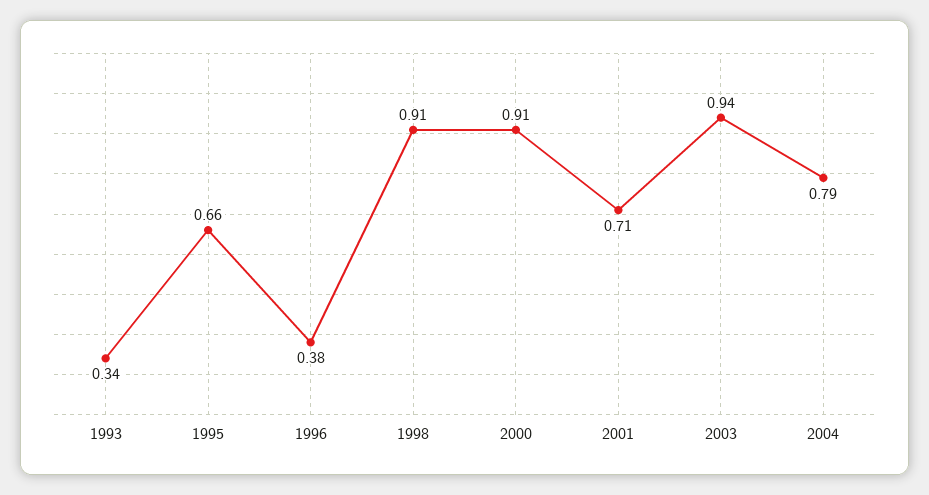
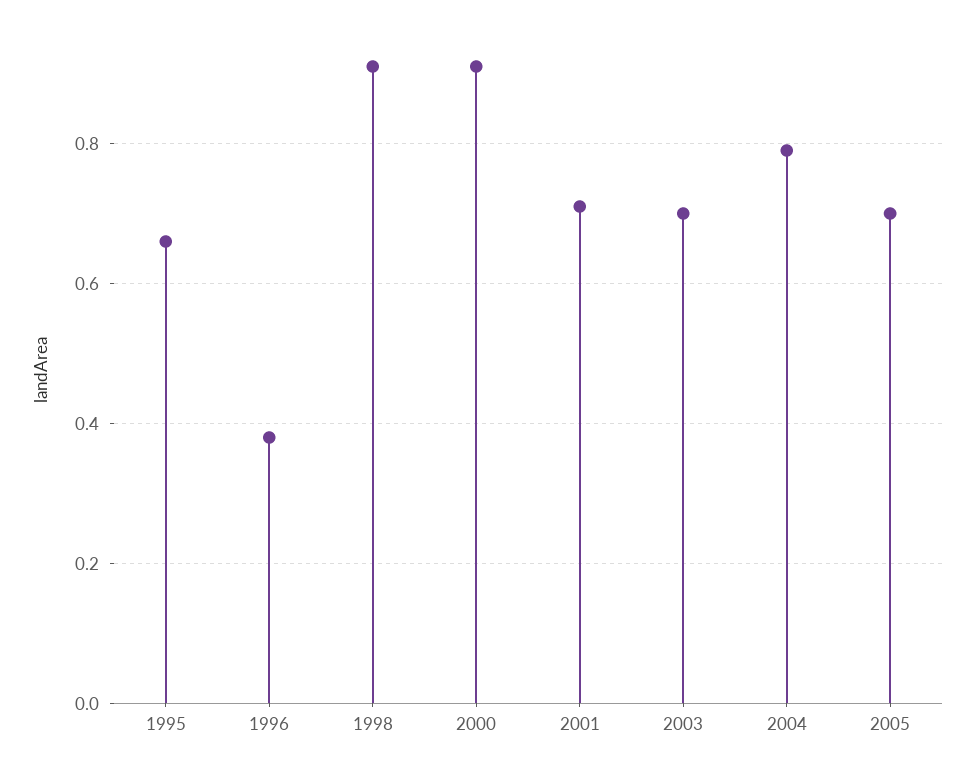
1993: 0.34 -> none
2003: 0.94 -> 0.7
2005: none -> 0.7

